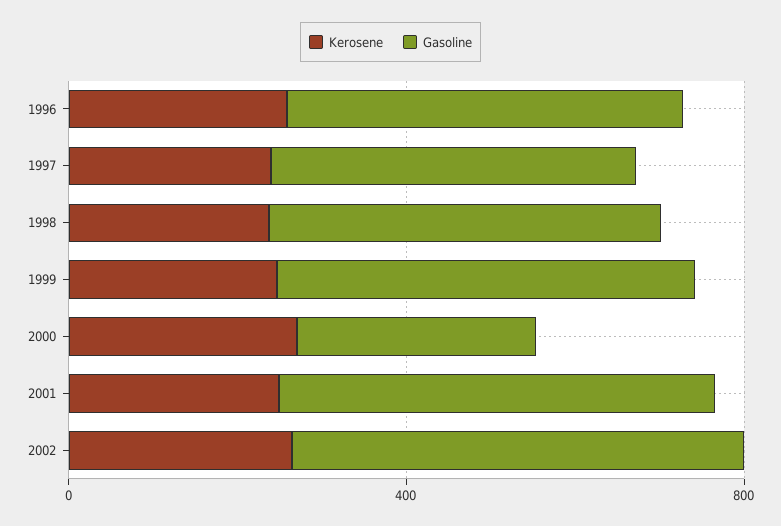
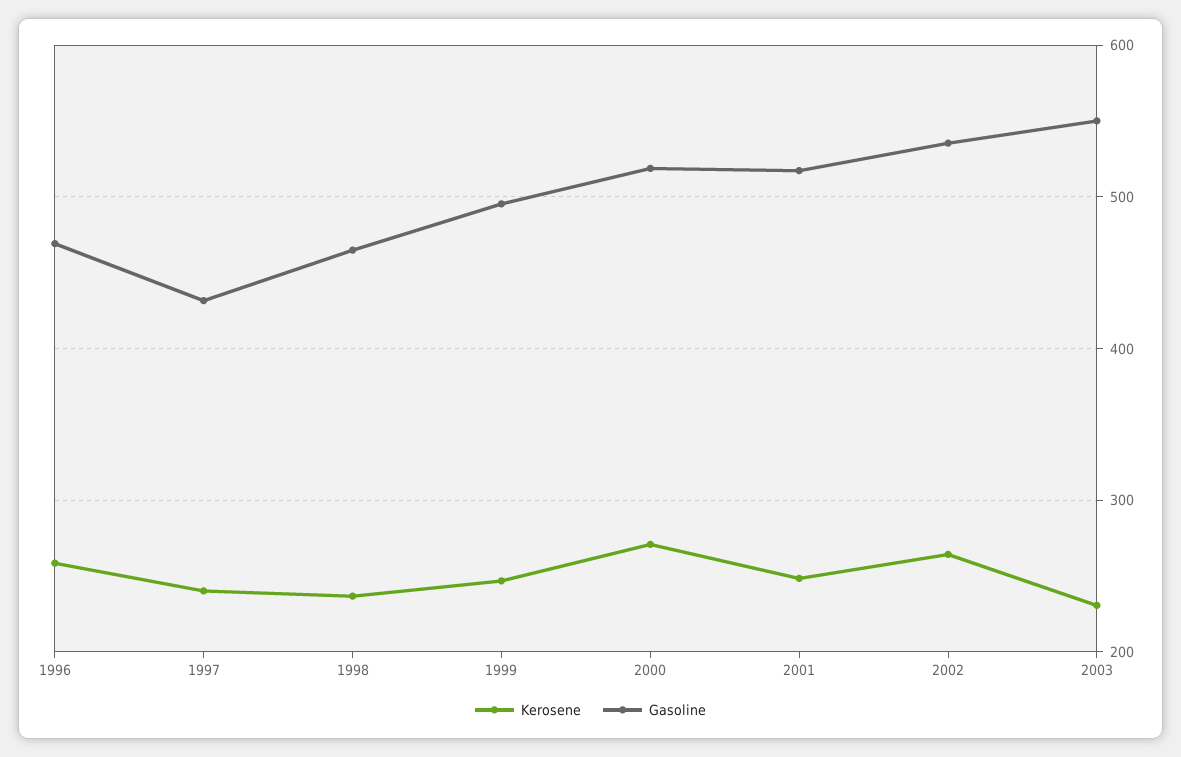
Gasoline, 2000: 300 -> 520
Kerosene, 2003: none -> 230
Gasoline, 2003: none -> 550

